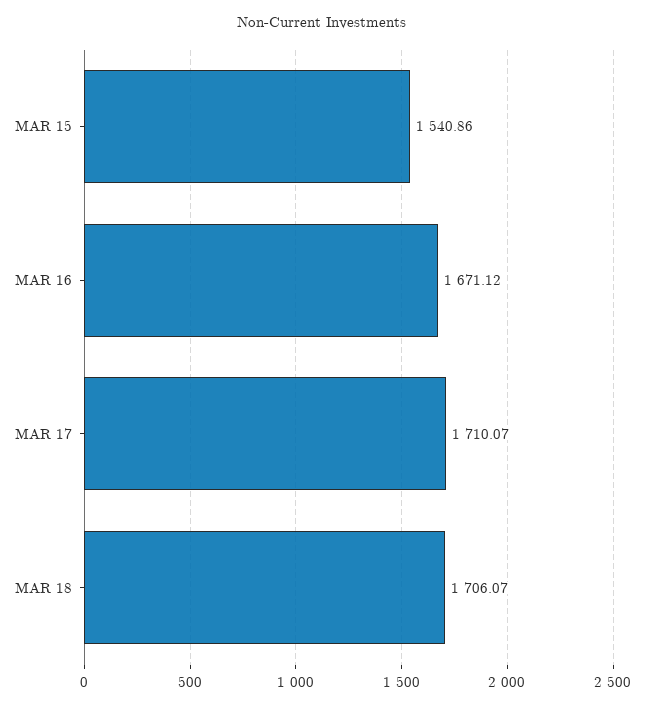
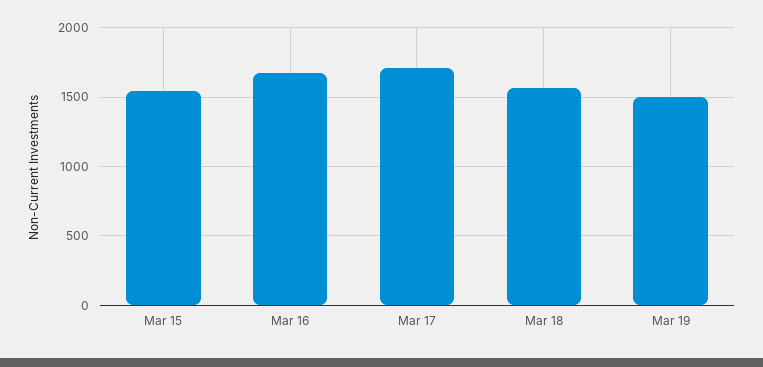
MAR 18: 1706.07 -> 1550
Mar 19: none -> 1500

